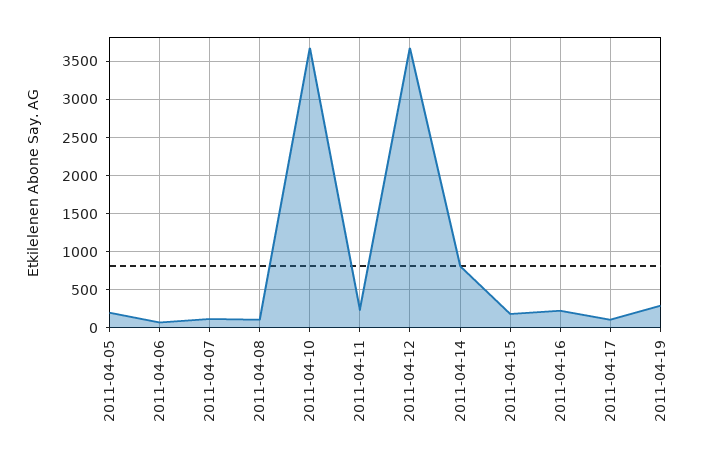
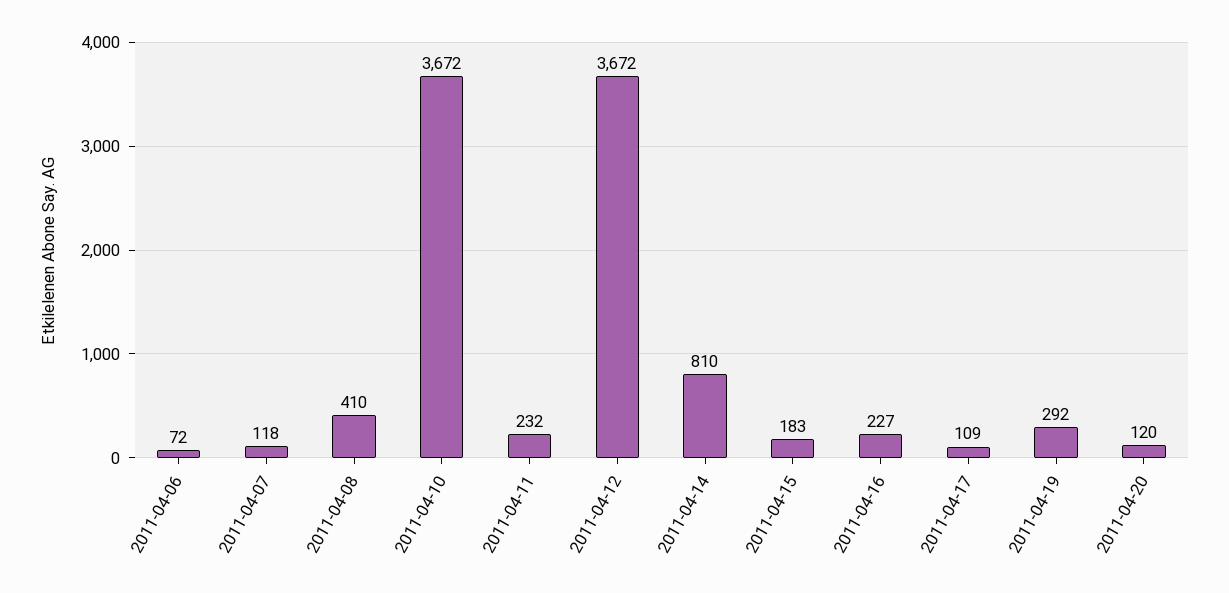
2011-04-05: 200 -> none
2011-04-08: 100 -> 410
2011-04-20: none -> 120

